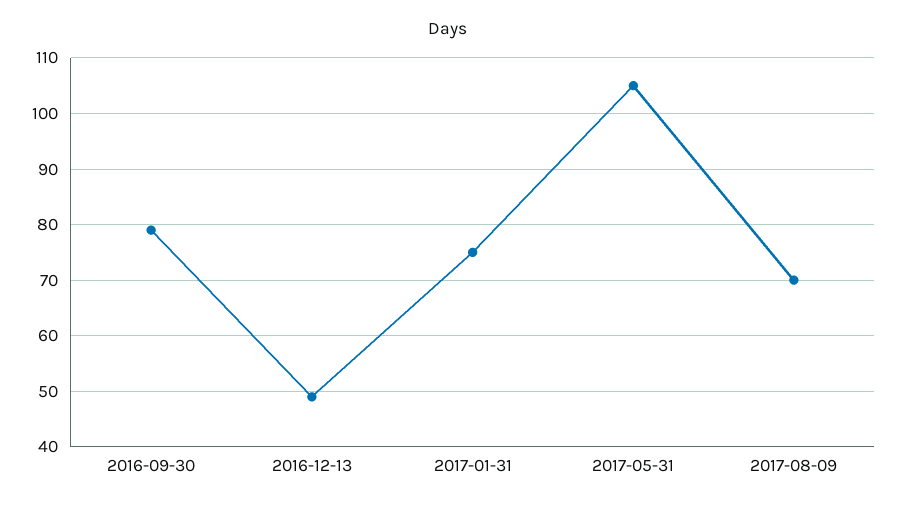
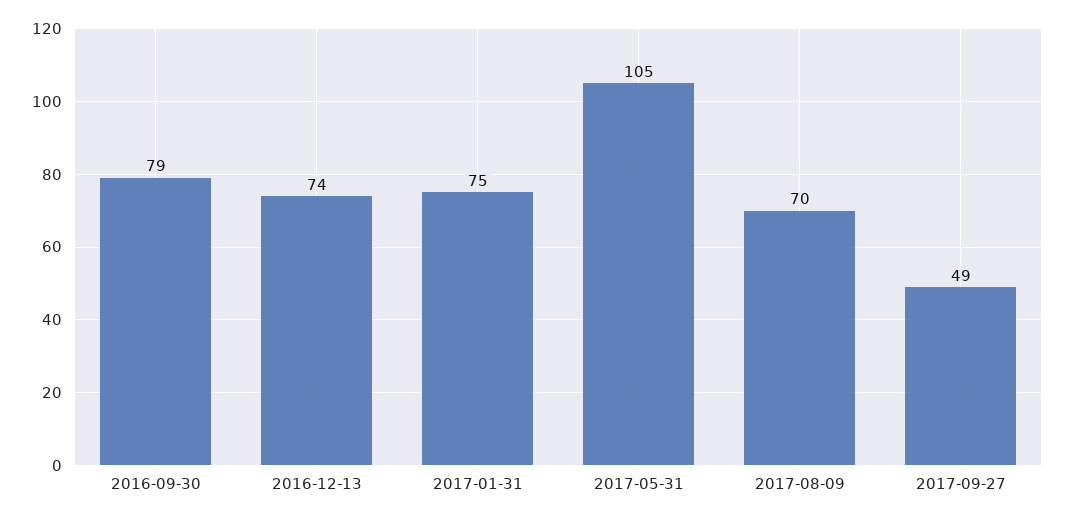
2016-12-13: 50 -> 74
2017-09-27: none -> 49

